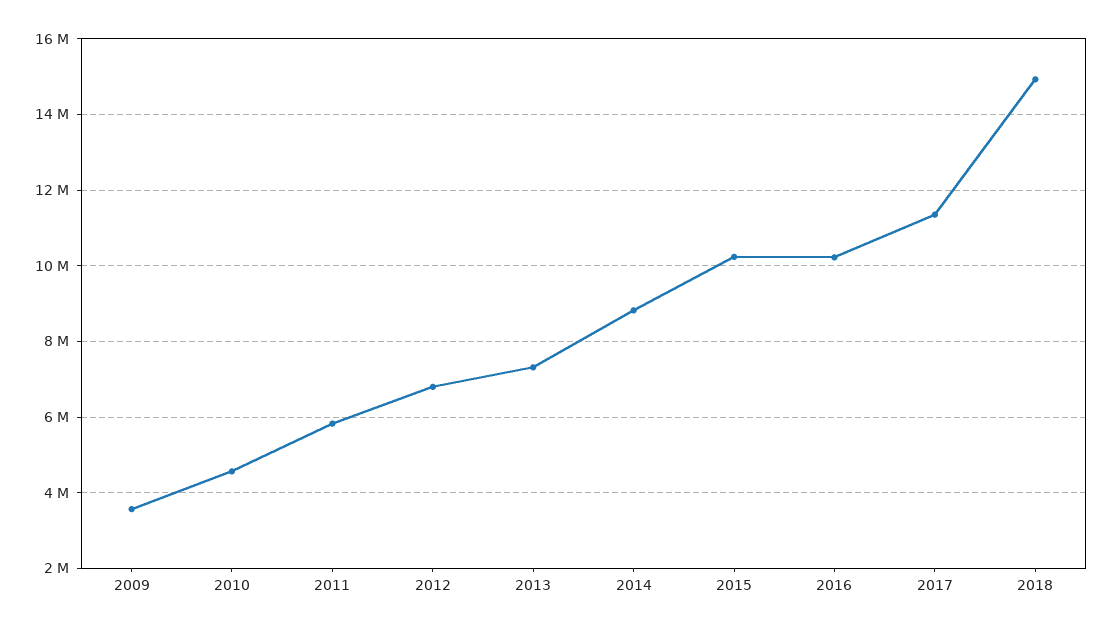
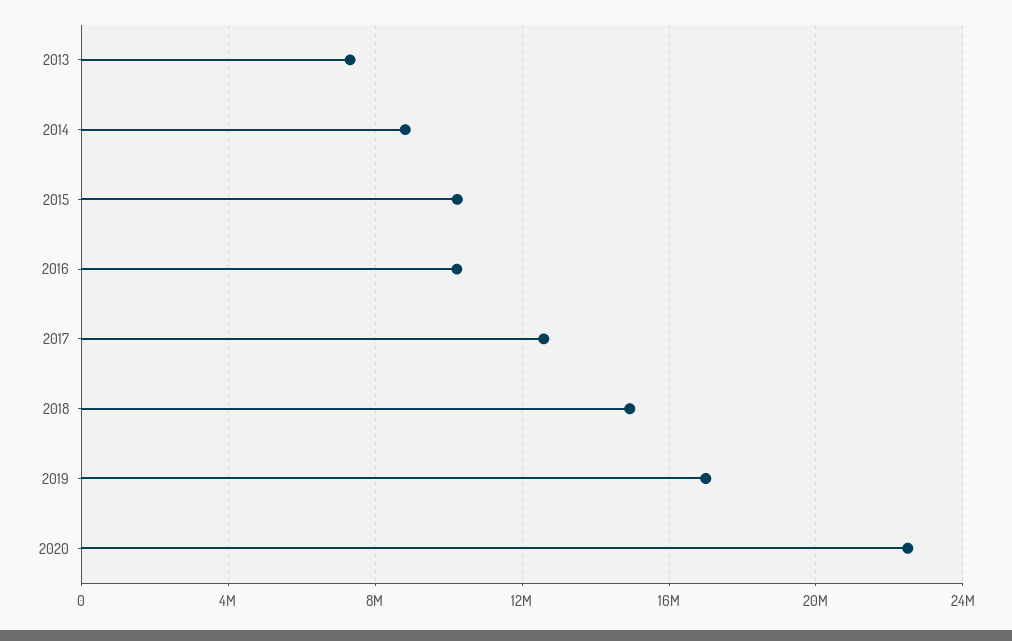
2009: 3600000 -> none
2010: 4600000 -> none
2011: 5800000 -> none
2012: 6800000 -> none
2017: 11400000 -> 12500000
2019: none -> 17000000
2020: none -> 22500000

